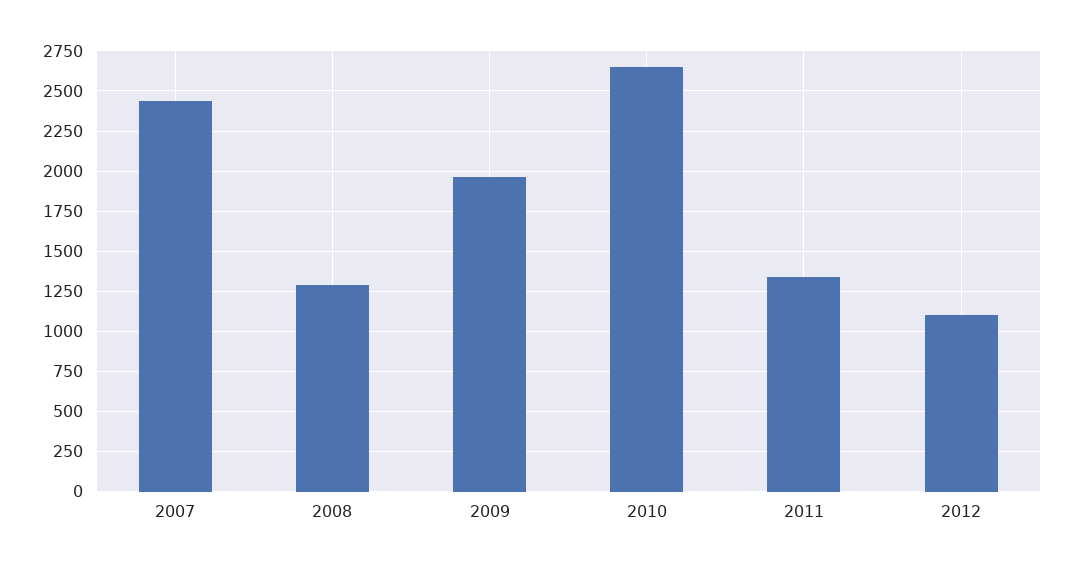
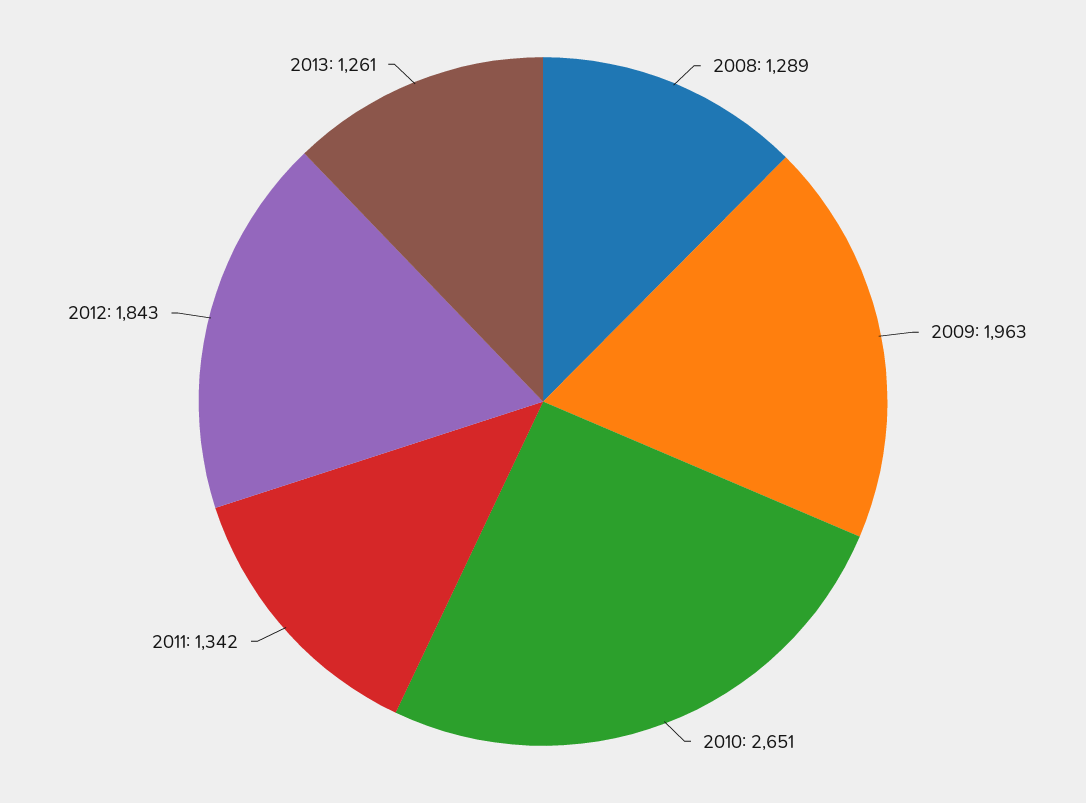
2007: 2450 -> none
2012: 1100 -> 1843
2013: none -> 1261

